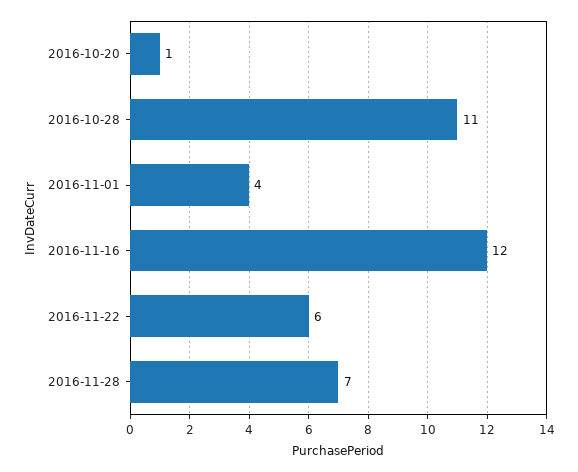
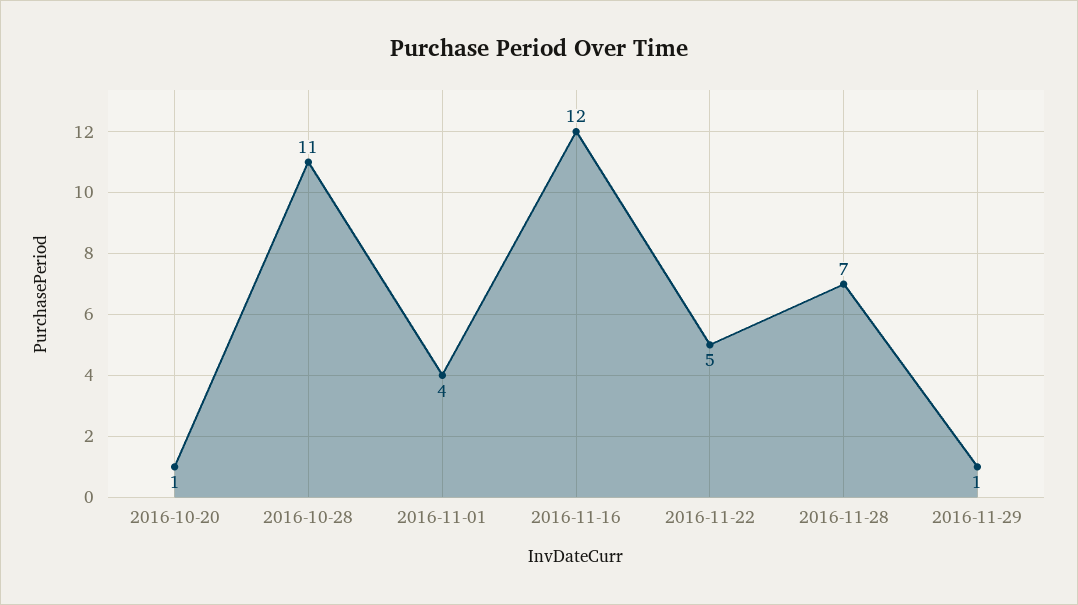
2016-11-22: 6 -> 5
2016-11-29: none -> 1

